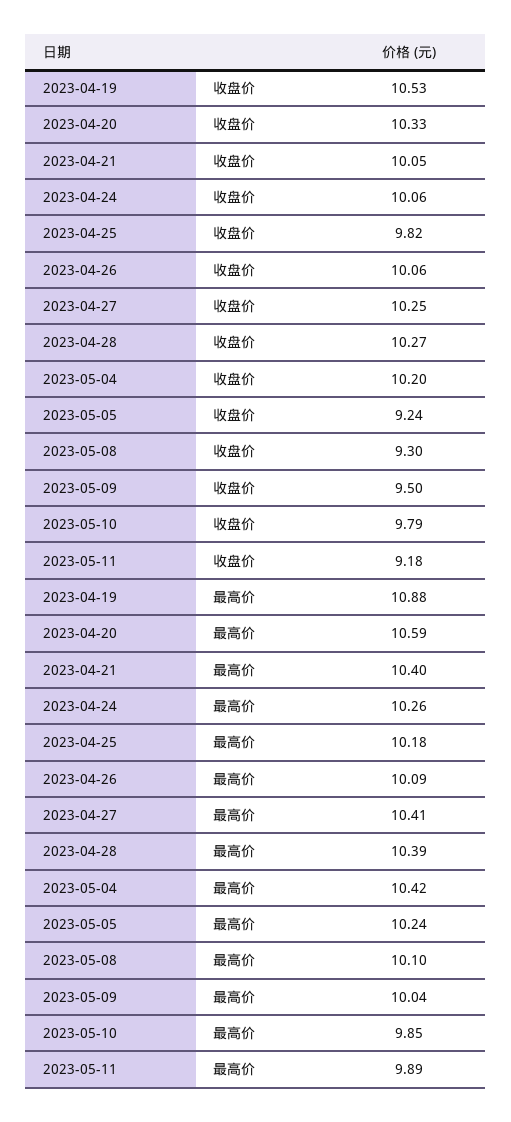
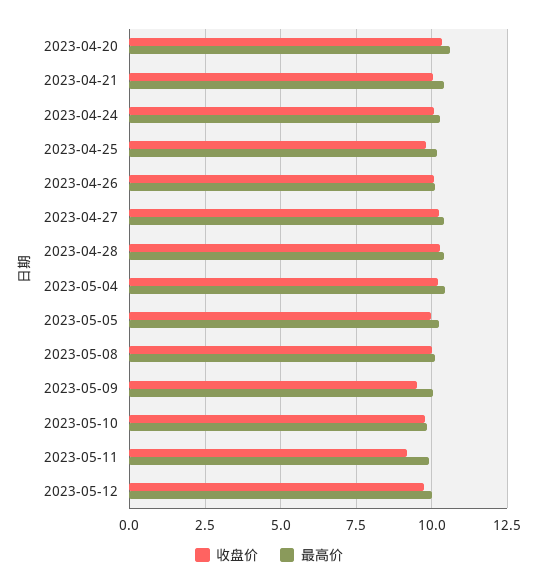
收盘价, 2023-04-19: 10.53 -> none
收盘价, 2023-05-05: 9.24 -> 10
收盘价, 2023-05-08: 9.3 -> 10
最高价, 2023-04-19: 10.88 -> none
收盘价, 2023-05-12: none -> 9.75
最高价, 2023-05-12: none -> 10

